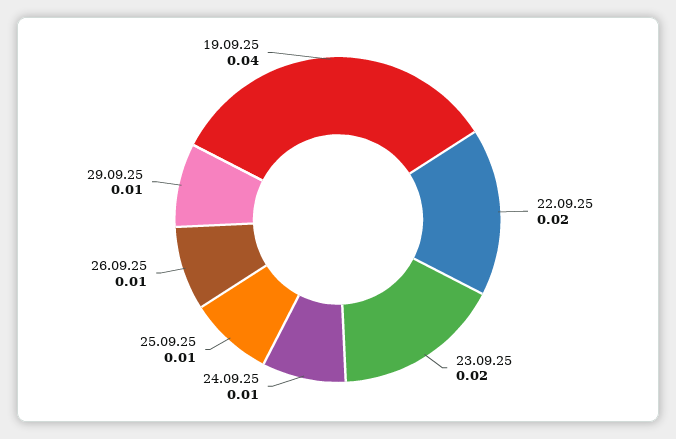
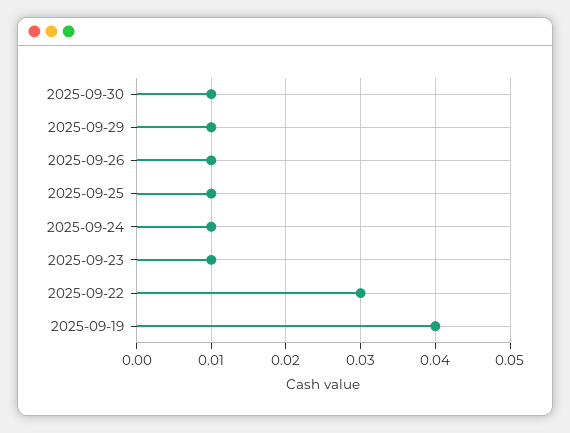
22.09.25: 0.02 -> 0.03
23.09.25: 0.02 -> 0.01
2025-09-30: none -> 0.01

